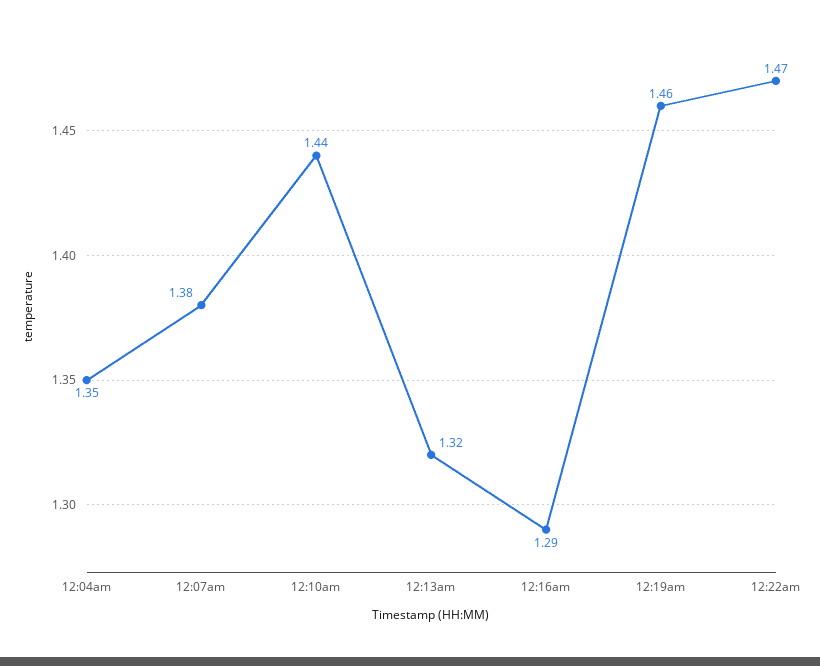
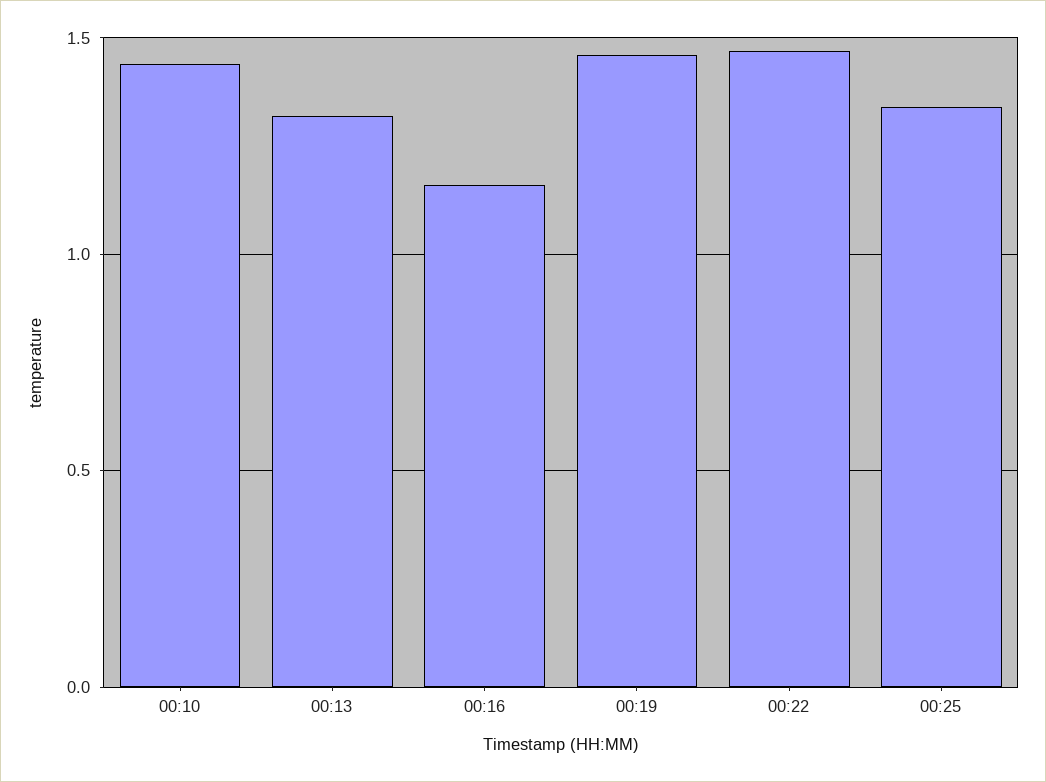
12:04am: 1.35 -> none
12:07am: 1.38 -> none
12:16am: 1.29 -> 1.15
00:25: none -> 1.35

